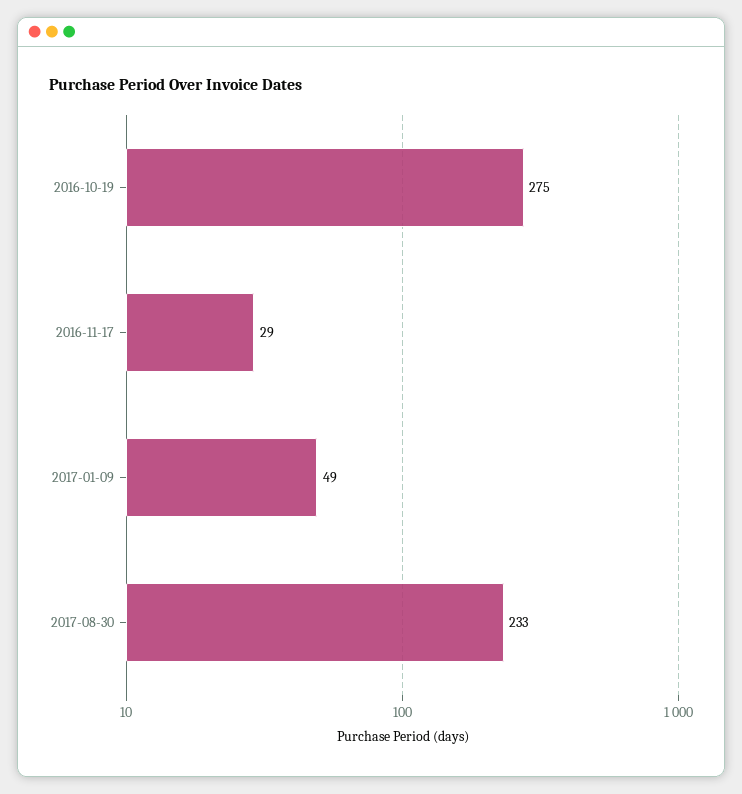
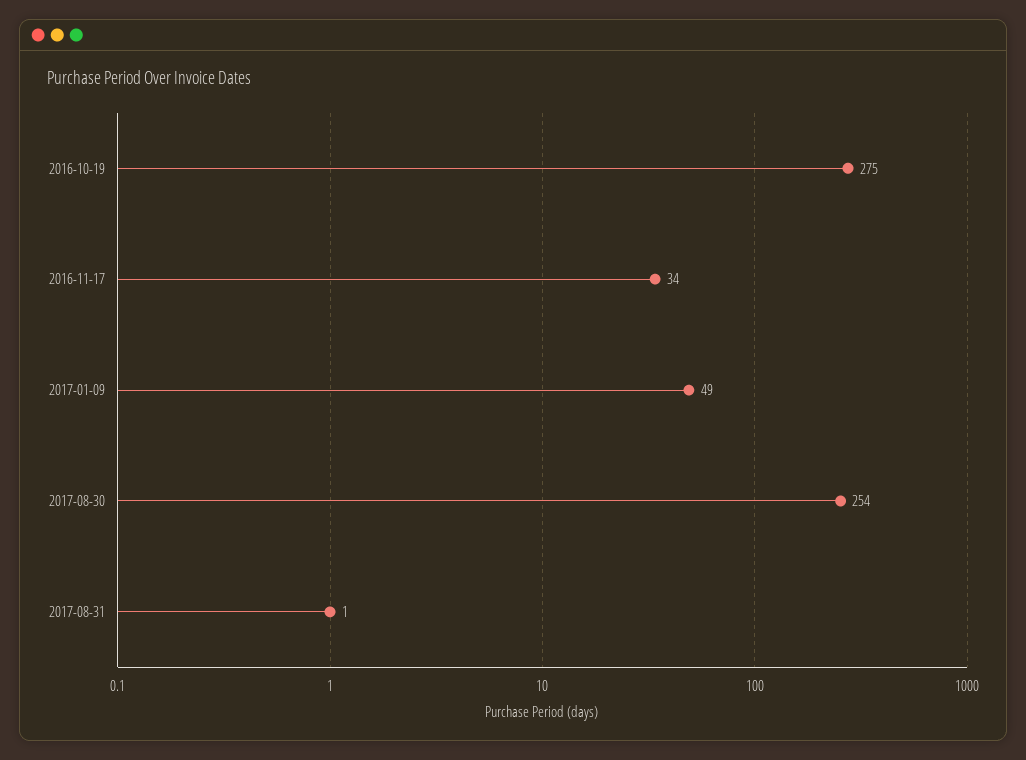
2016-11-17: 29 -> 34
2017-08-30: 233 -> 254
2017-08-31: none -> 1

